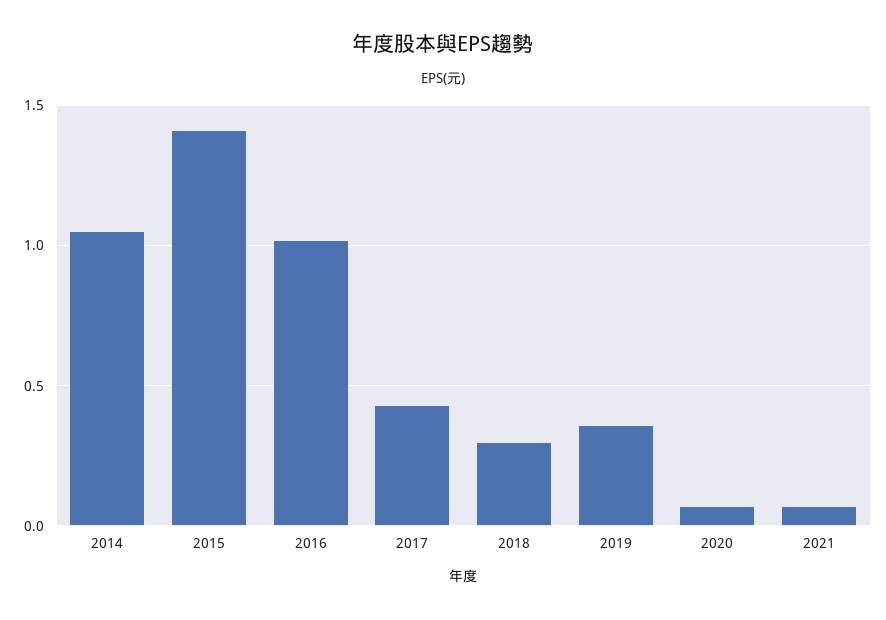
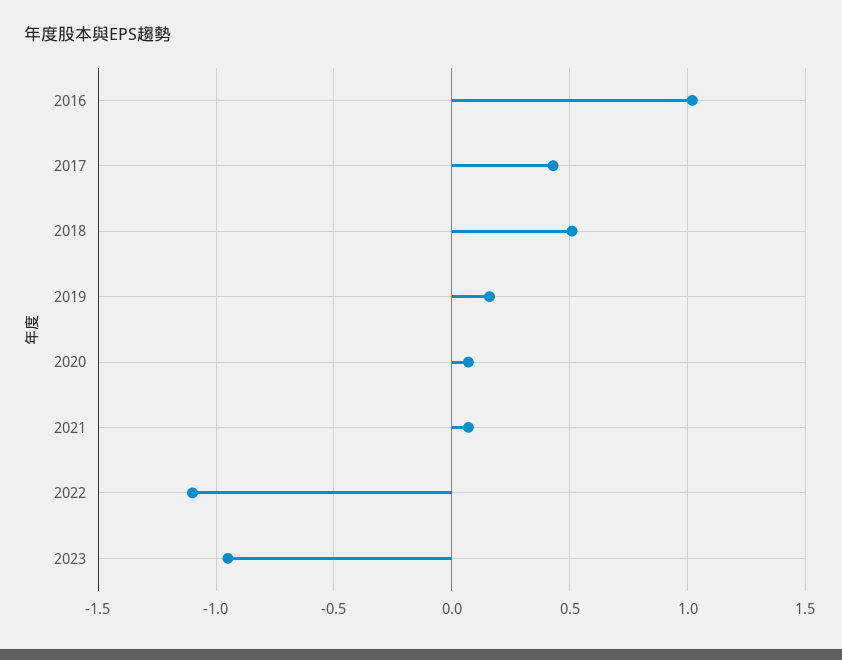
2014: 1.05 -> none
2015: 1.4 -> none
2018: 0.3 -> 0.5
2019: 0.35 -> 0.15
2022: none -> -1.1
2023: none -> -0.95

